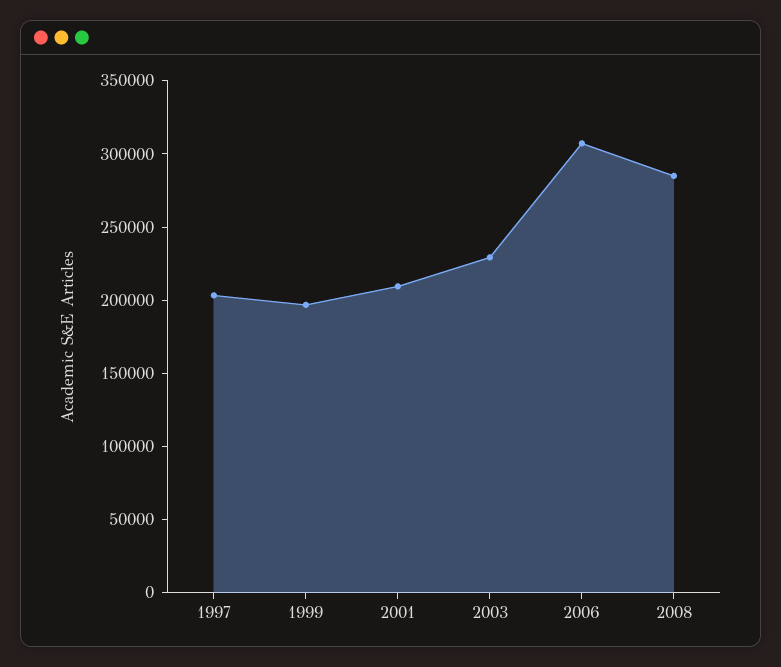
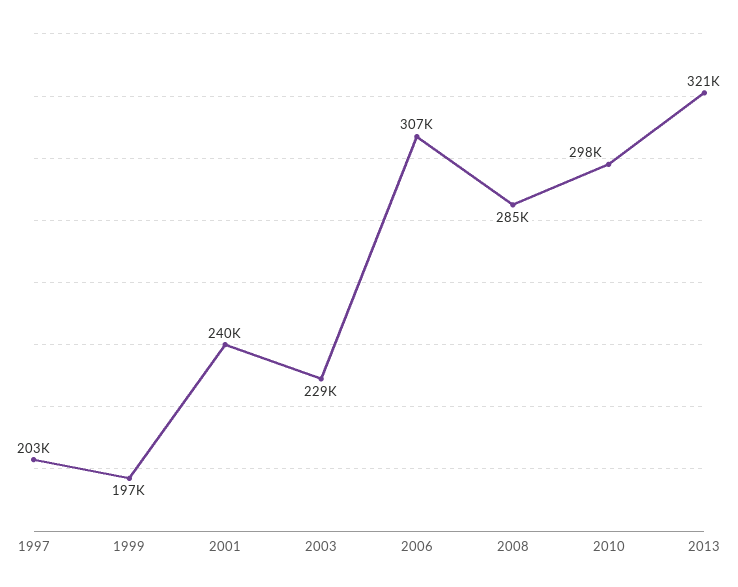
2001: 210000 -> 240000
2010: none -> 298000
2013: none -> 321000

